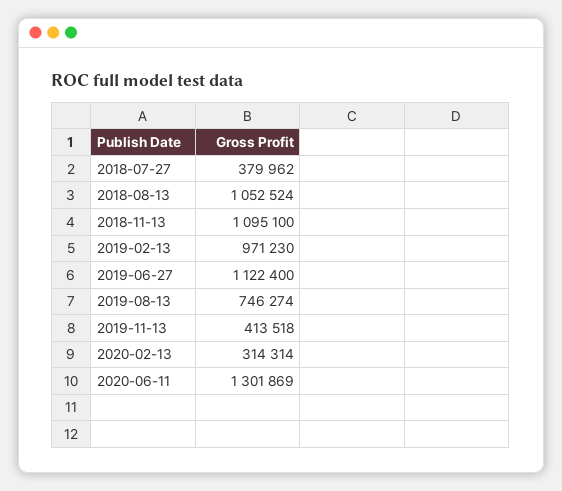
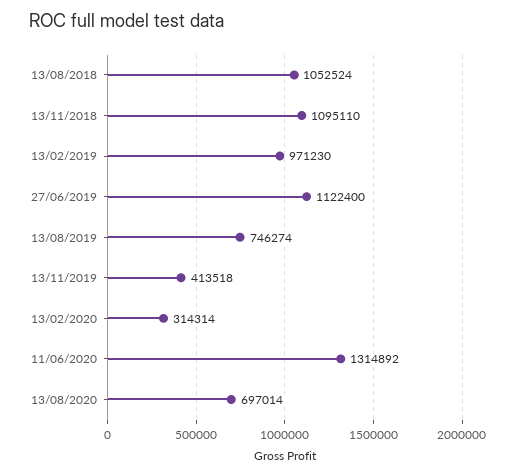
2018-07-27: 379962 -> none
2018-11-13: 1095100 -> 1095110
2020-06-11: 1301869 -> 1314892
13/08/2020: none -> 697014

